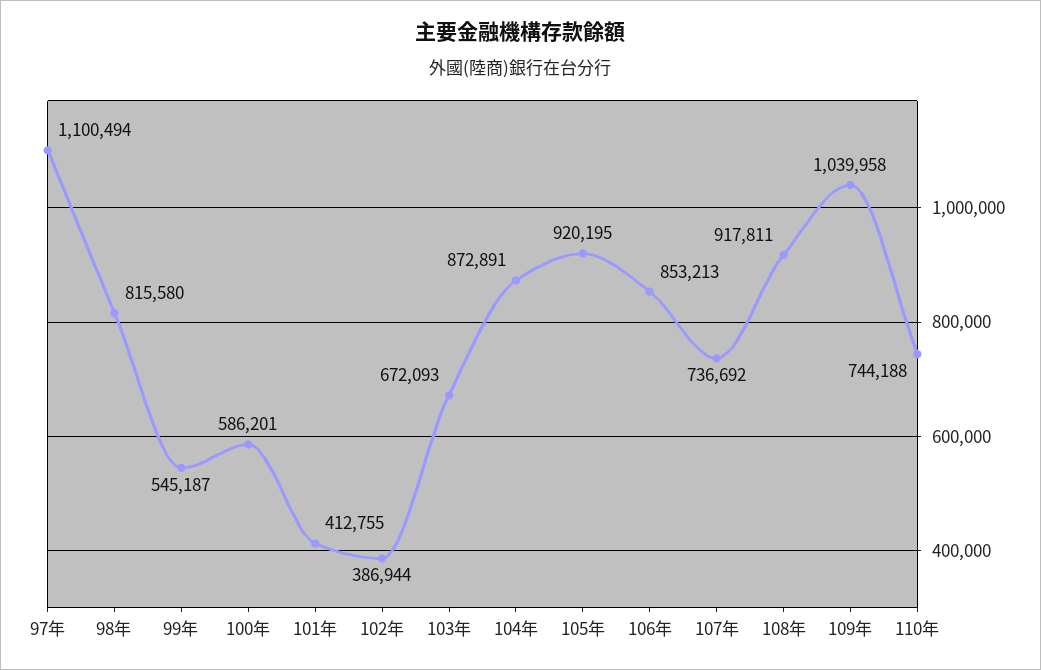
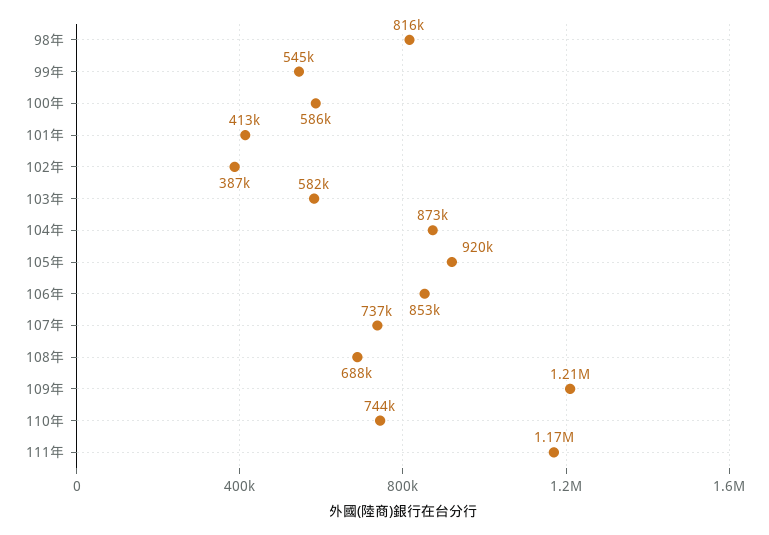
97年: 1100494 -> none
103年: 672093 -> 582000
108年: 917811 -> 688000
109年: 1039958 -> 1210000
111年: none -> 1170000

